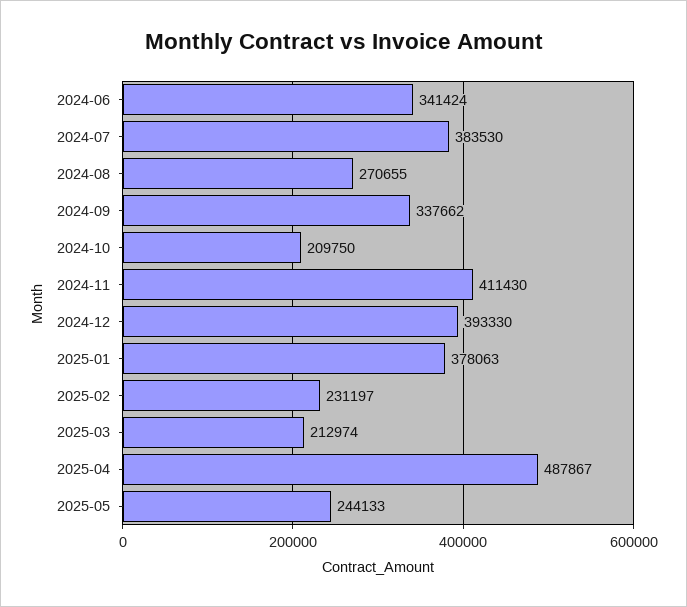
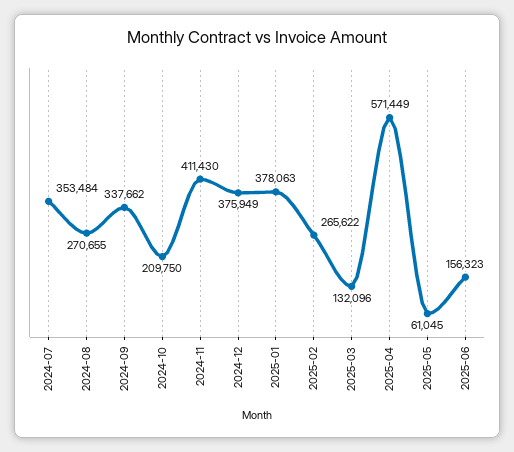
2024-06: 341424 -> none
2024-07: 383530 -> 353484
2024-12: 393330 -> 375949
2025-02: 231197 -> 265622
2025-03: 212974 -> 132096
2025-04: 487867 -> 571449
2025-05: 244133 -> 61045
2025-06: none -> 156323

